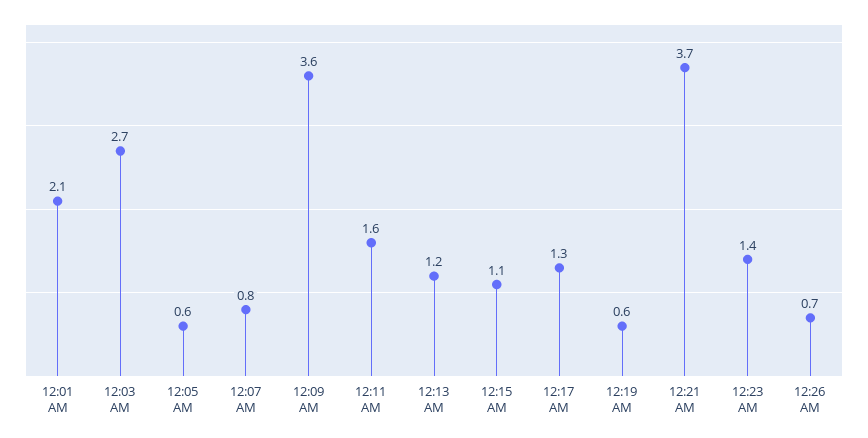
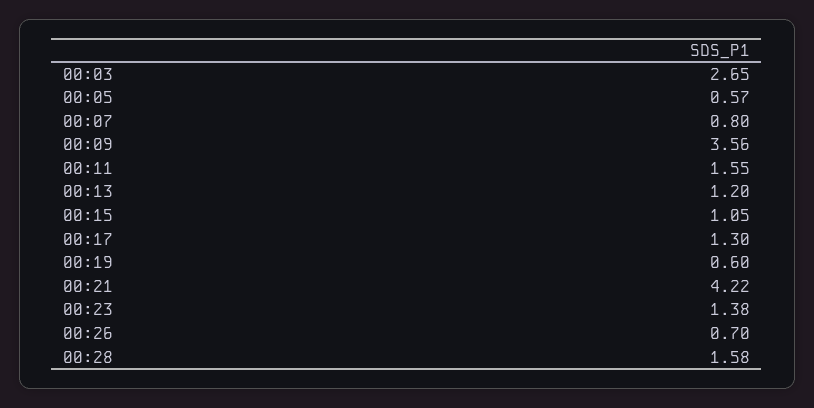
12:01 AM: 2.1 -> none
12:21 AM: 3.7 -> 4.22
00:28: none -> 1.58

